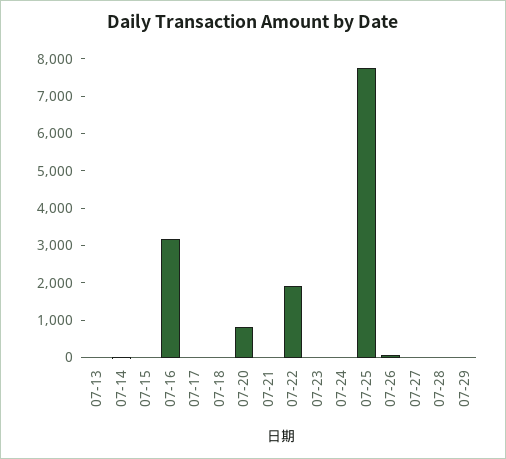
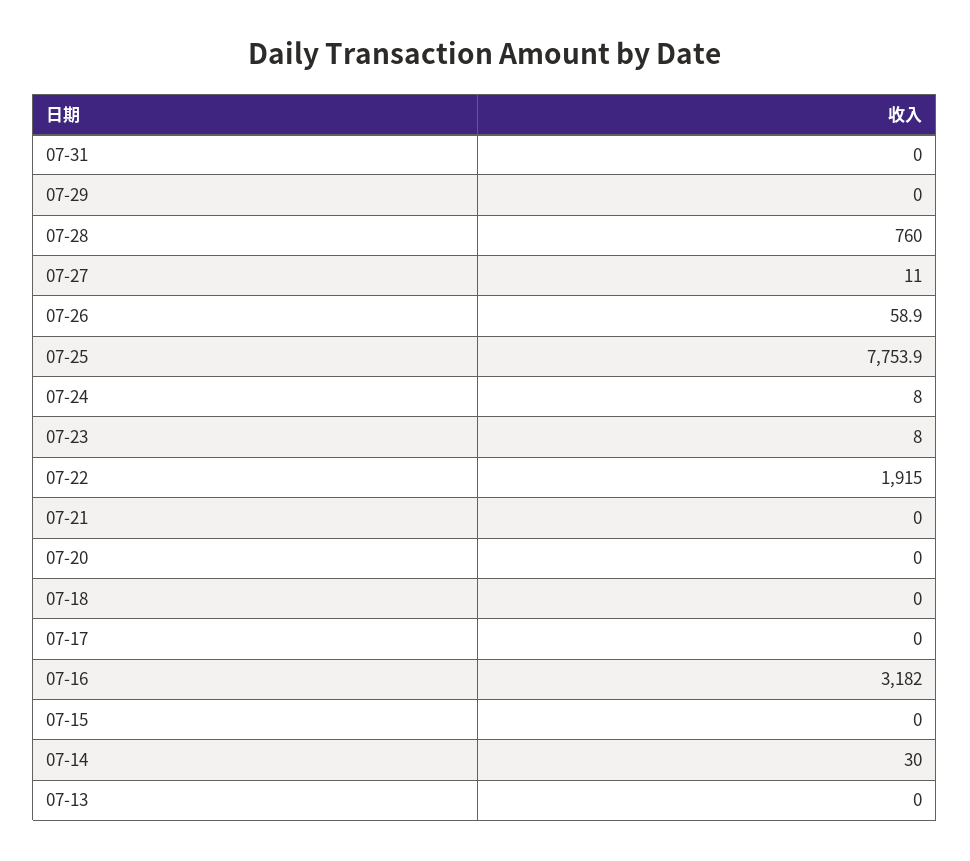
07-20: 750 -> 0
07-28: 0 -> 760
07-31: none -> 0

